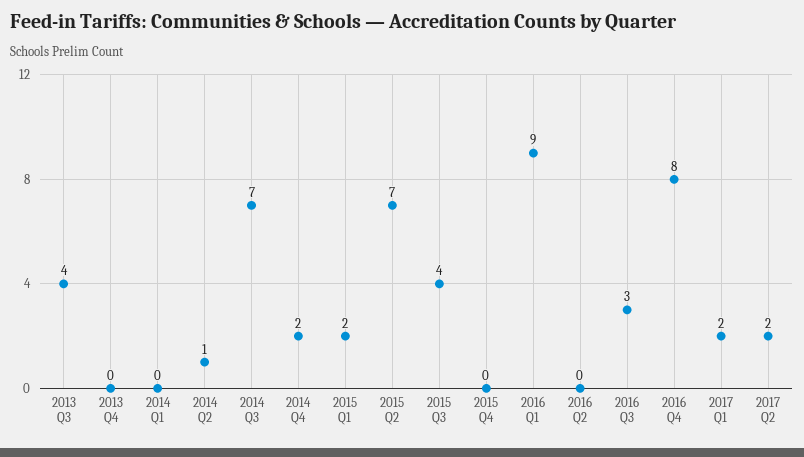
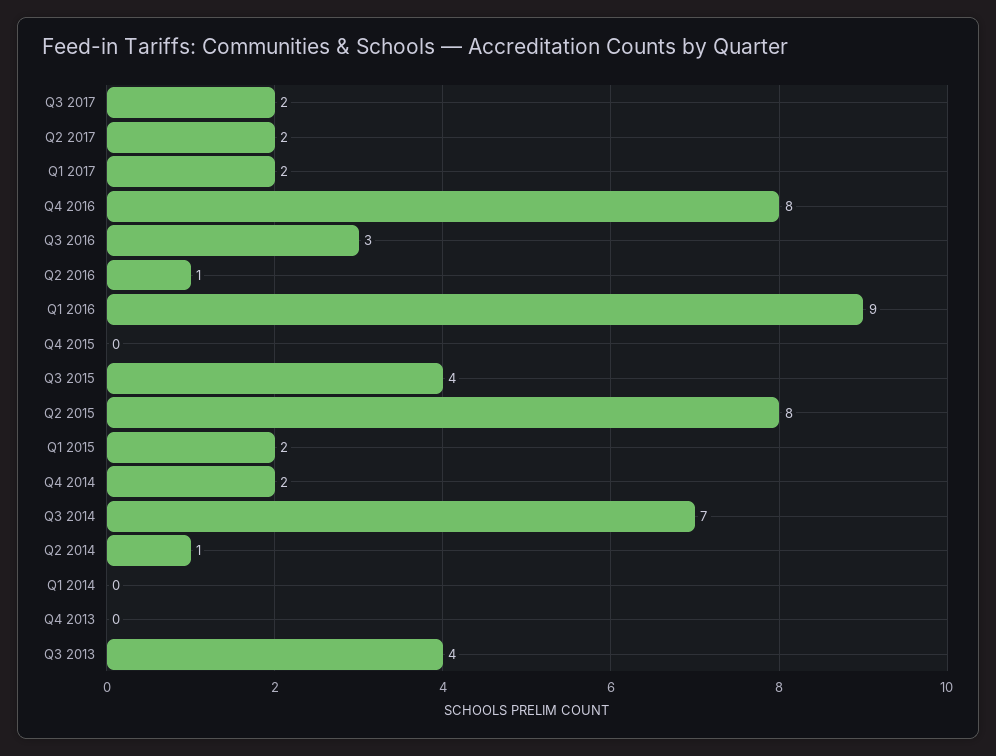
2015 Q2: 7 -> 8
2016 Q2: 0 -> 1
Q3 2017: none -> 2

